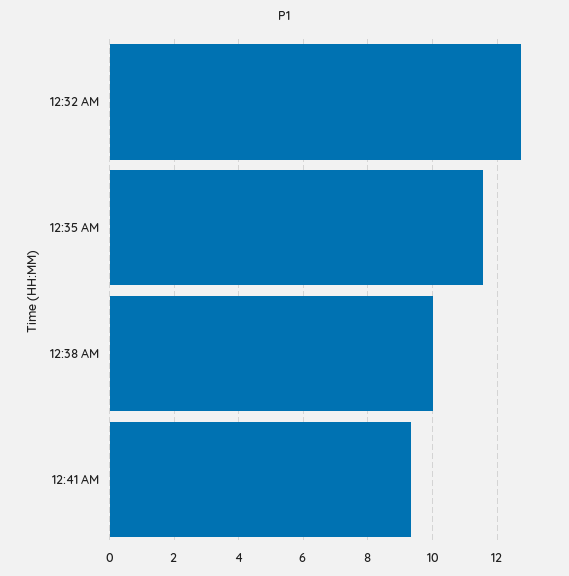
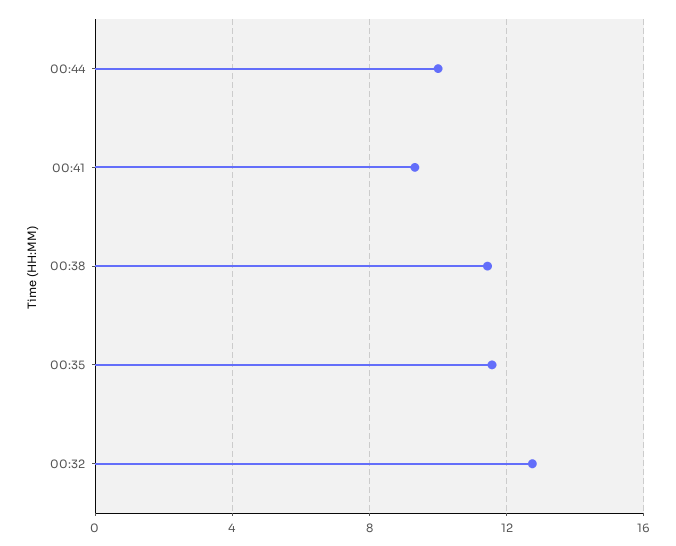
12:38 AM: 10 -> 11.5
00:44: none -> 10

